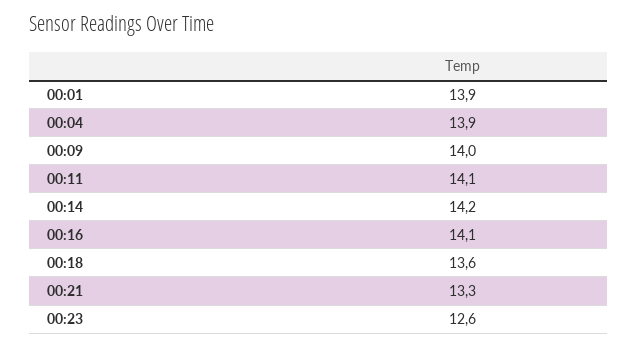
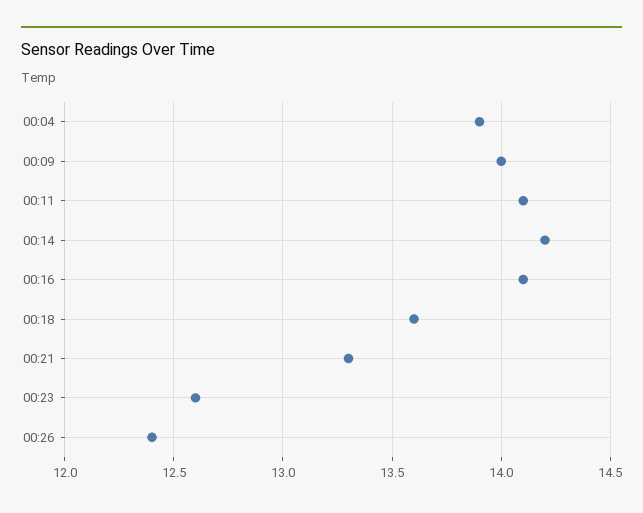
00:01: 13.9 -> none
00:26: none -> 12.4

